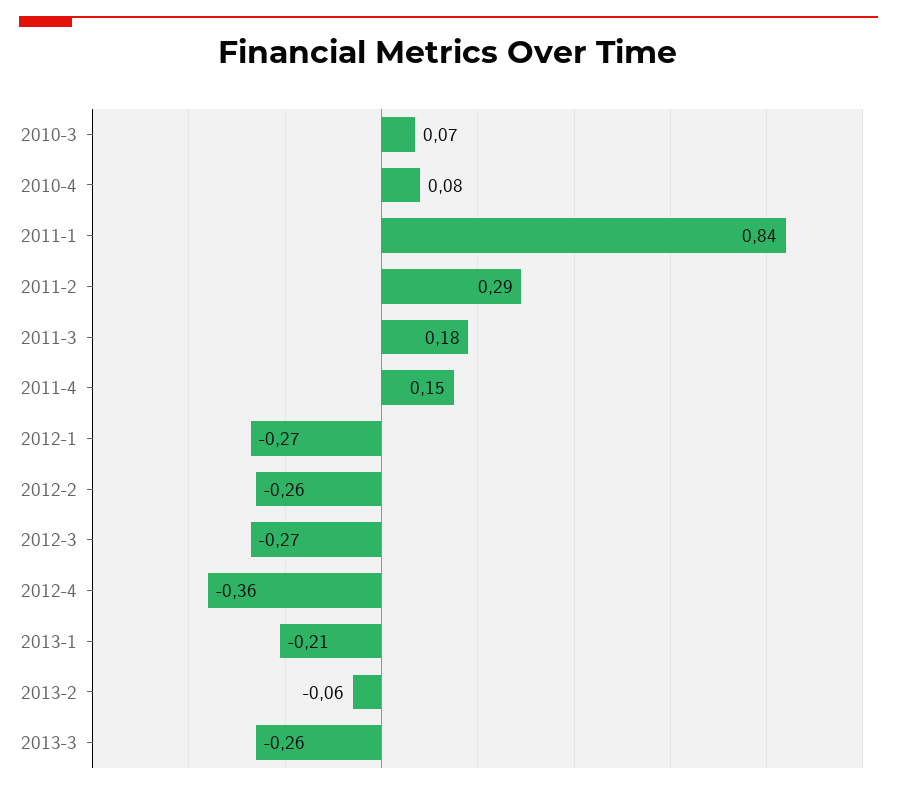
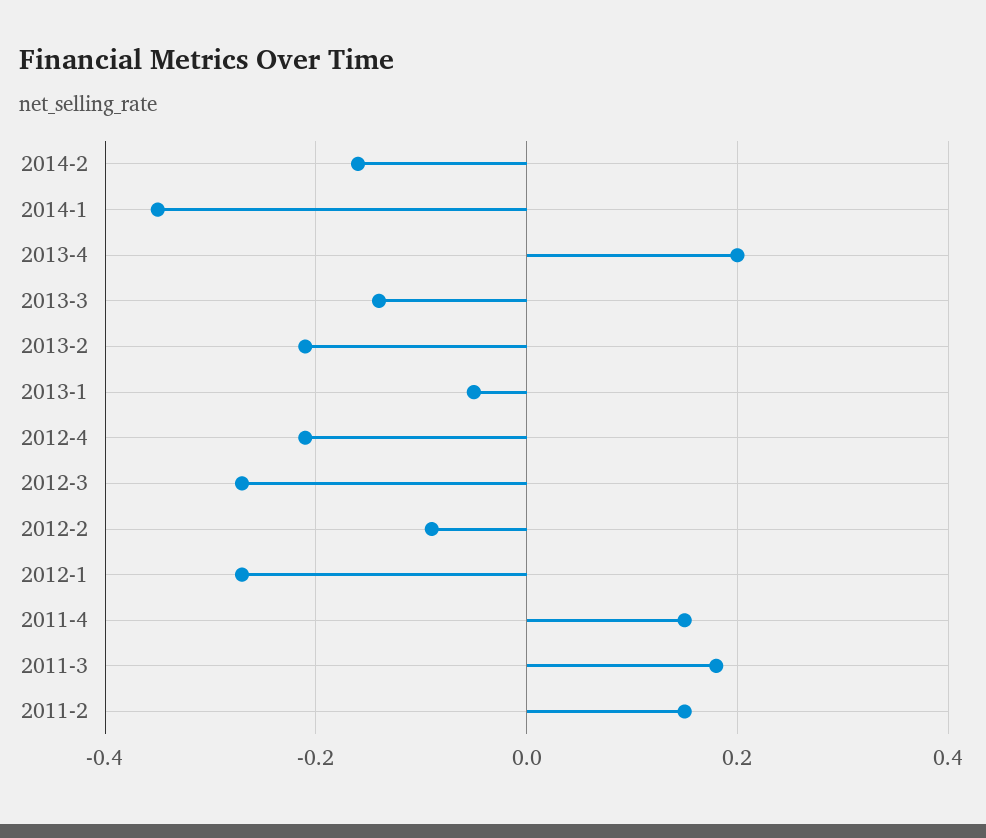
2010-3: 0.07 -> none
2010-4: 0.08 -> none
2011-1: 0.84 -> none
2011-2: 0.29 -> 0.15
2012-2: -0.26 -> -0.1
2012-4: -0.36 -> -0.2
2013-1: -0.21 -> -0.05
2013-2: -0.06 -> -0.2
2013-3: -0.26 -> -0.15
2014-2: none -> -0.15
2014-1: none -> -0.35
2013-4: none -> 0.2

